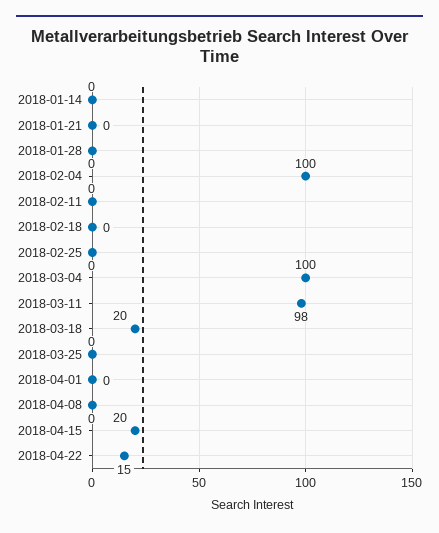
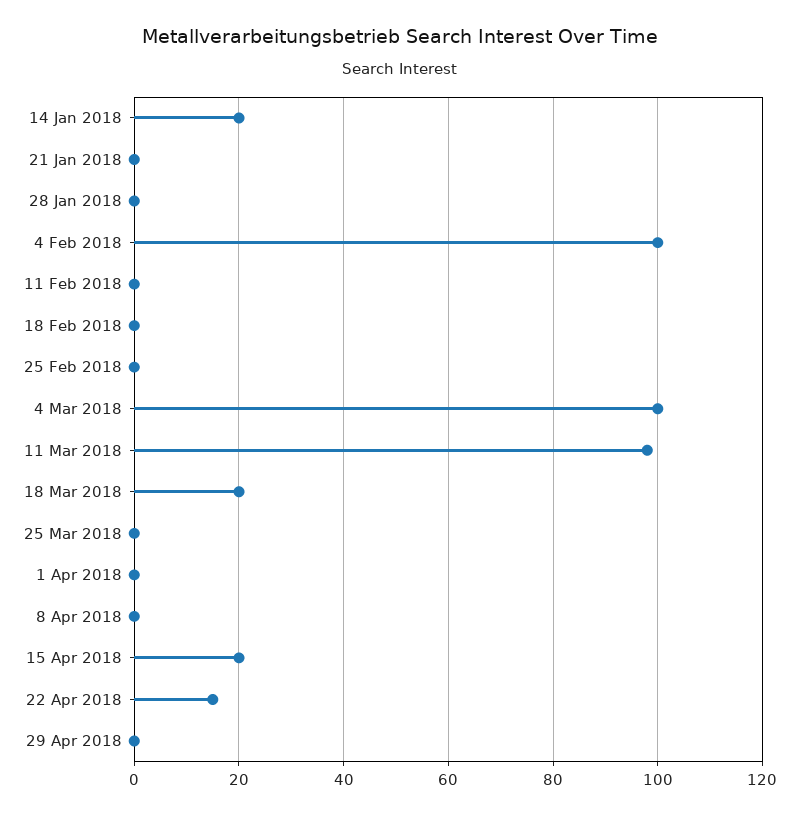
2018-01-14: 0 -> 20
29 Apr 2018: none -> 0

